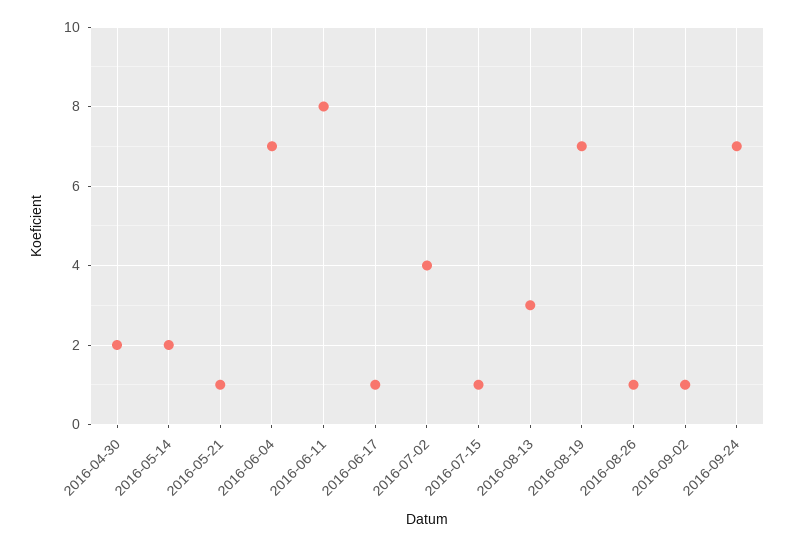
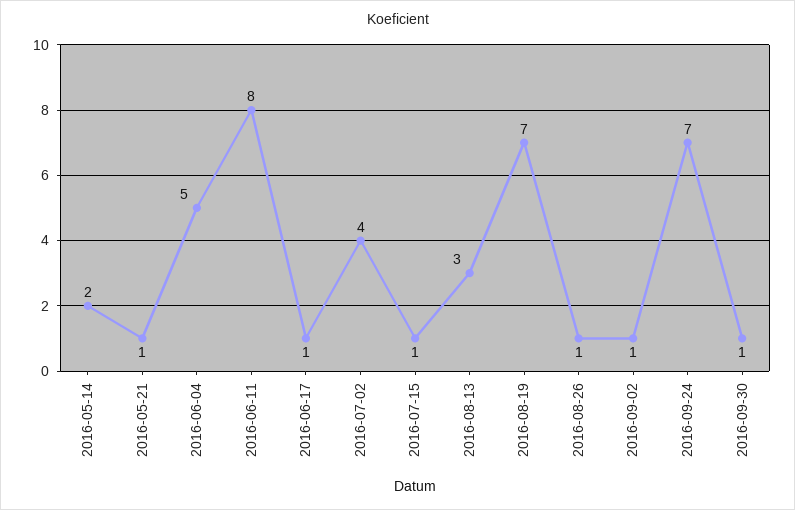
2016-04-30: 2 -> none
2016-06-04: 7 -> 5
2016-09-30: none -> 1

